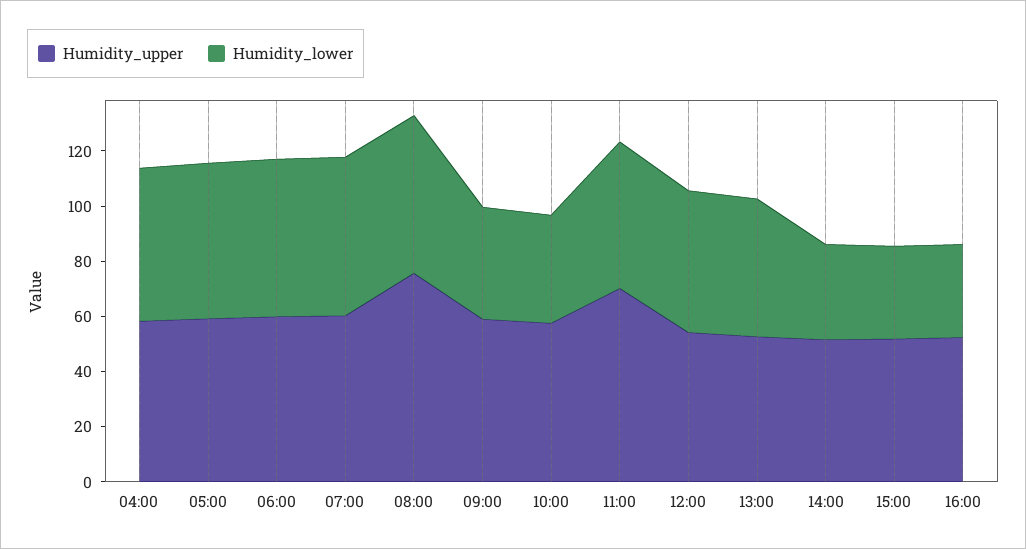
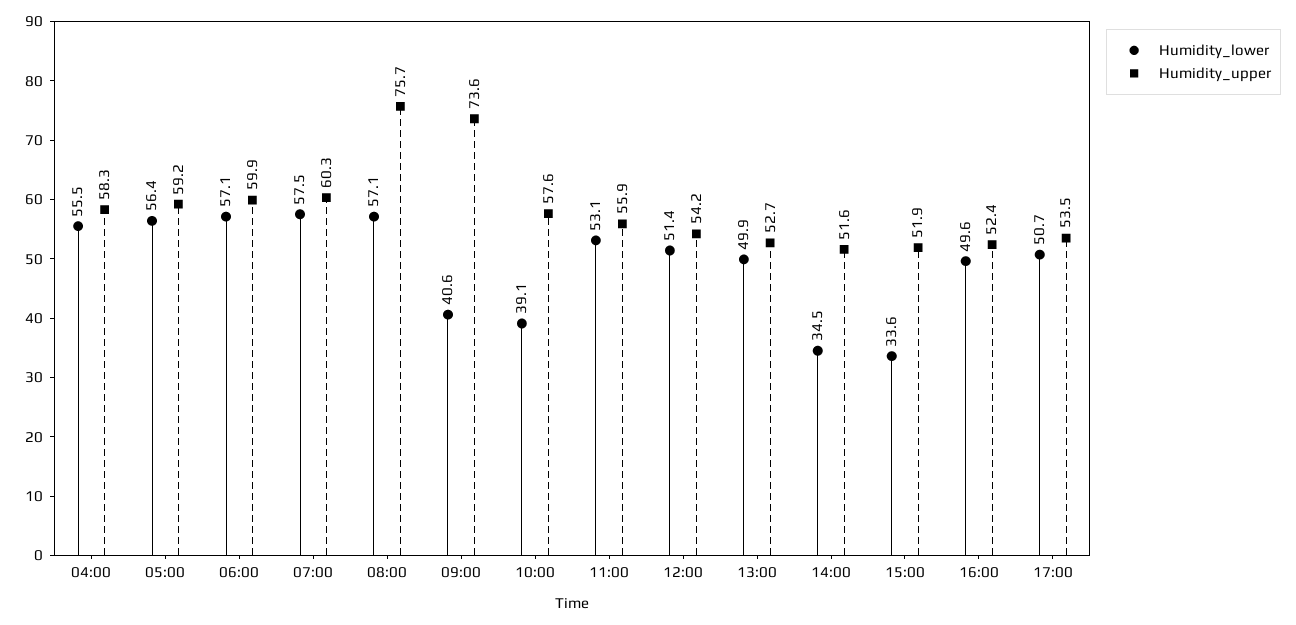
Humidity_upper, 09:00: 60 -> 73.6
Humidity_upper, 11:00: 70 -> 55.9
Humidity_lower, 16:00: 35 -> 49.6
Humidity_lower, 17:00: none -> 50.7
Humidity_upper, 17:00: none -> 53.5

